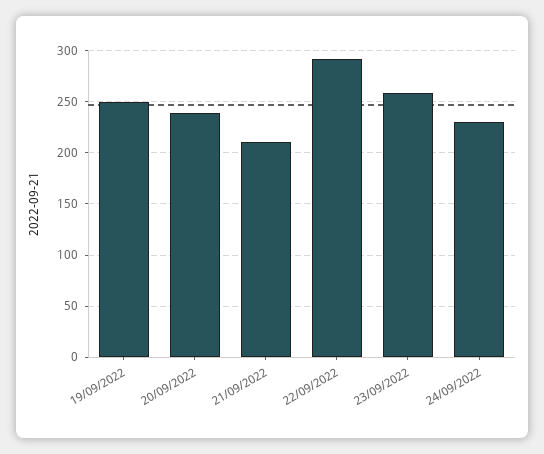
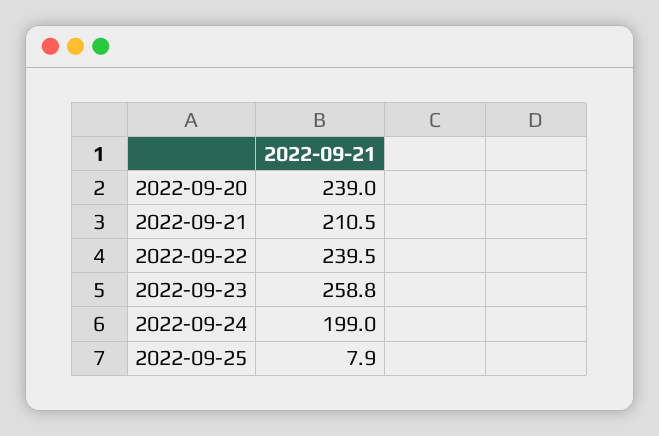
19/09/2022: 250 -> none
22/09/2022: 290 -> 239.5
24/09/2022: 230 -> 199
2022-09-25: none -> 7.9

